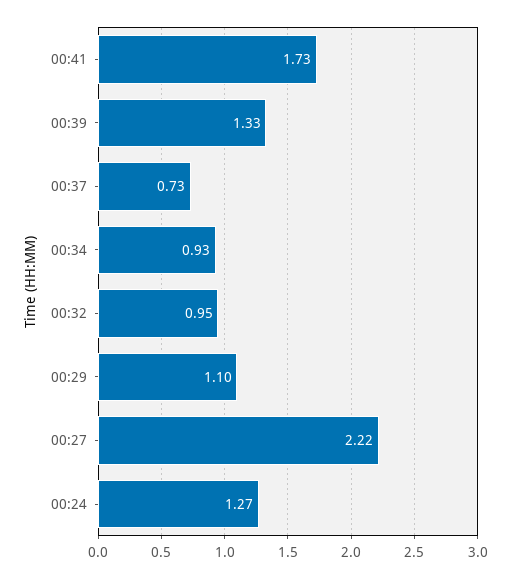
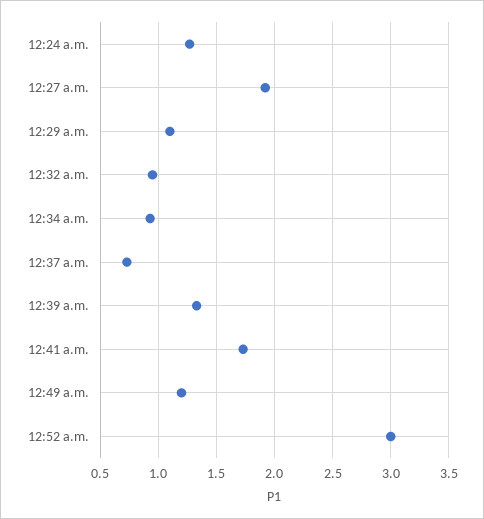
00:27: 2.22 -> 1.9
12:49 a.m.: none -> 1.2
12:52 a.m.: none -> 3

